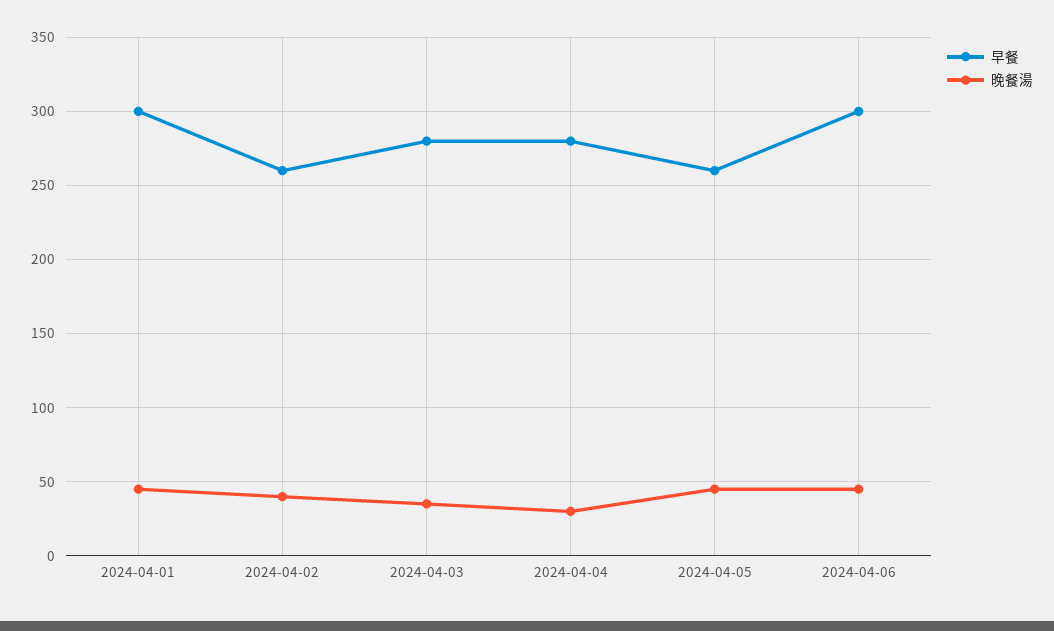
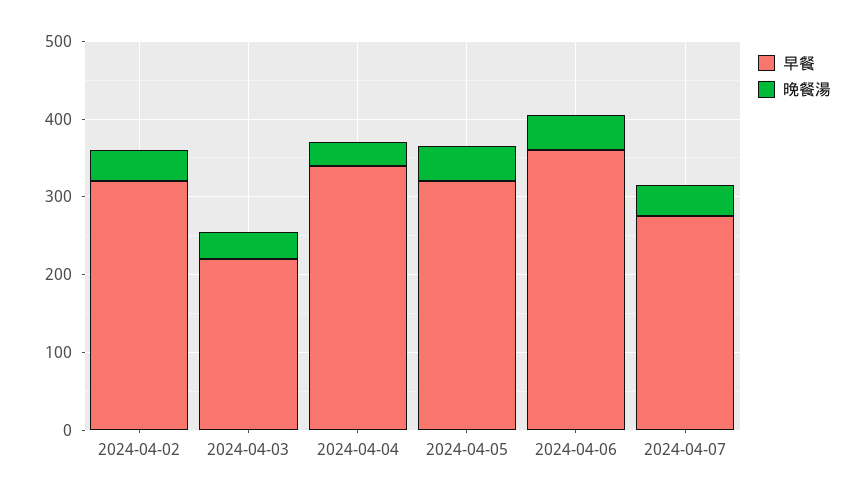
早餐, 2024-04-01: 300 -> none
晚餐湯, 2024-04-01: 45 -> none
早餐, 2024-04-02: 260 -> 320
早餐, 2024-04-03: 280 -> 220
早餐, 2024-04-04: 280 -> 340
早餐, 2024-04-05: 260 -> 320
早餐, 2024-04-06: 300 -> 360
早餐, 2024-04-07: none -> 280
晚餐湯, 2024-04-07: none -> 40

